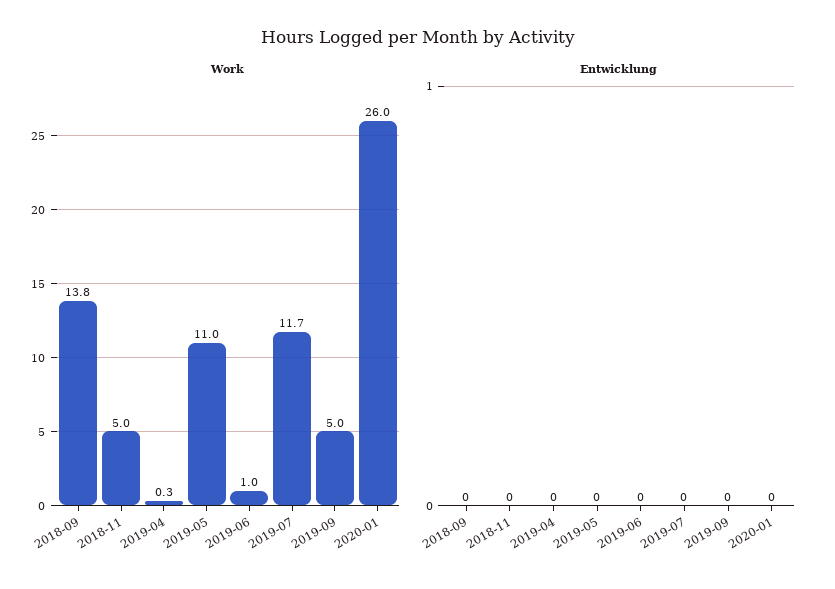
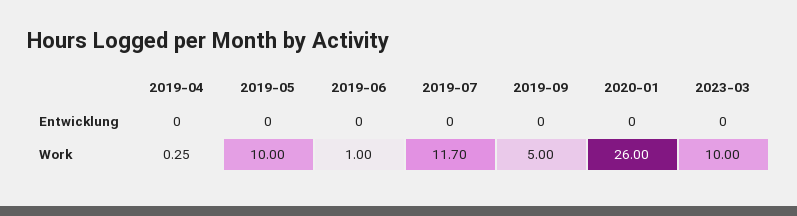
Work, 2018-09: 13.8 -> none
Work, 2018-11: 5 -> none
Work, 2019-05: 11 -> 10
Entwicklung, 2018-09: 0 -> none
Entwicklung, 2018-11: 0 -> none
Entwicklung, 2023-03: none -> 0
Work, 2023-03: none -> 10

